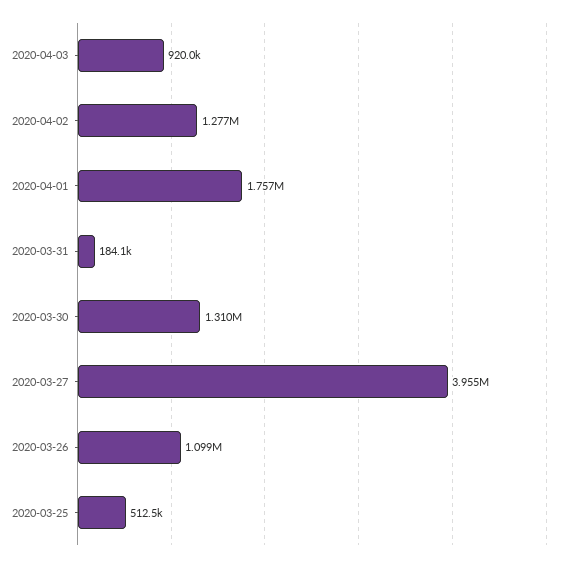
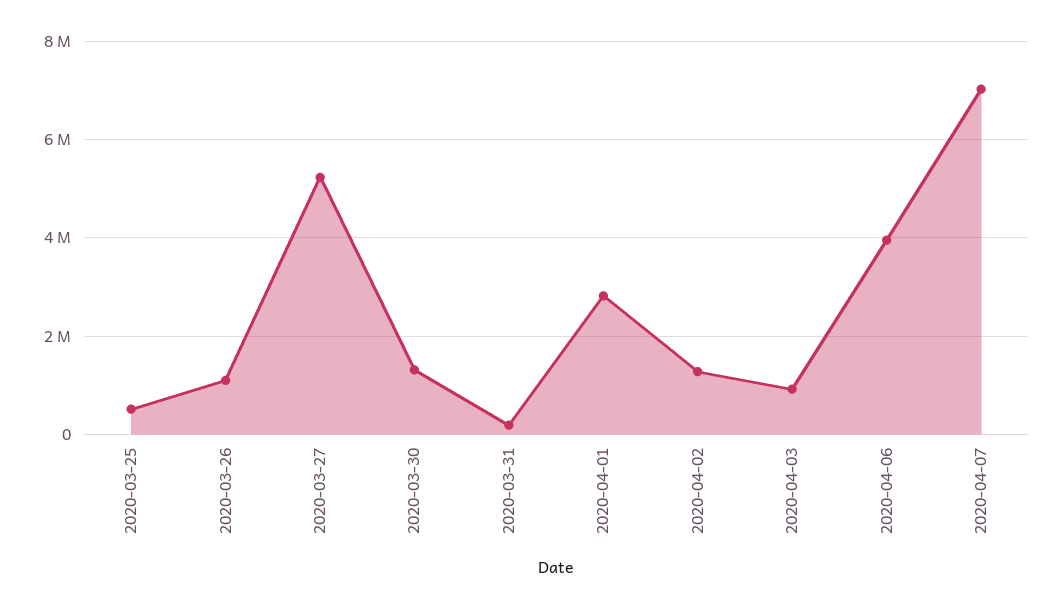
2020-04-01: 1757000 -> 2800000
2020-03-27: 3955000 -> 5200000
2020-04-06: none -> 4000000
2020-04-07: none -> 7000000

